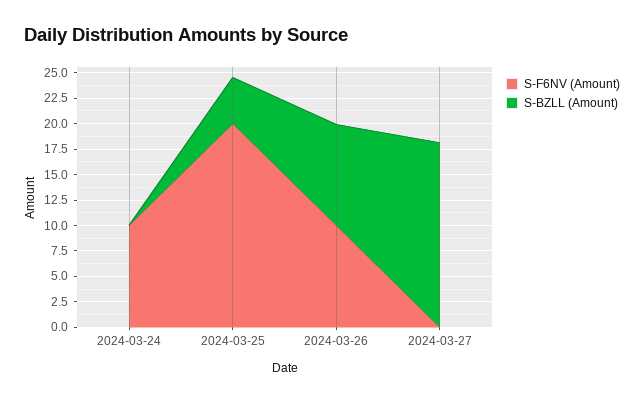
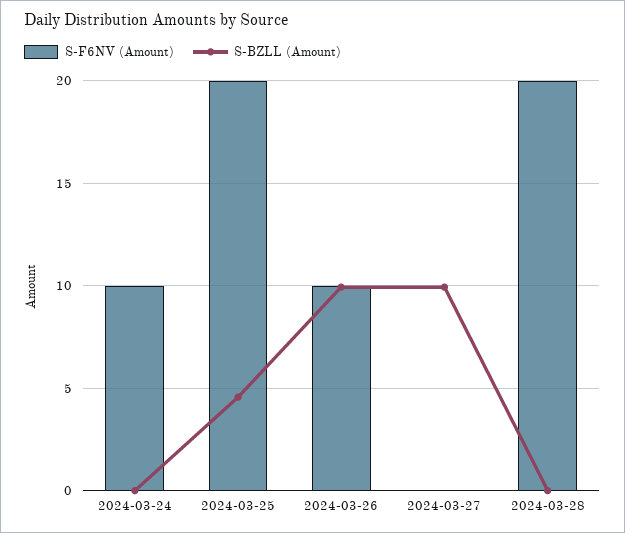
S-BZLL (Amount), 2024-03-27: 17.5 -> 10
S-F6NV (Amount), 2024-03-28: none -> 20
S-BZLL (Amount), 2024-03-28: none -> 0

